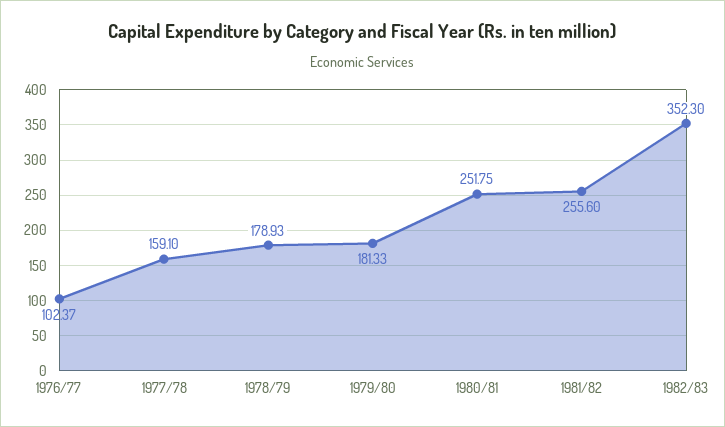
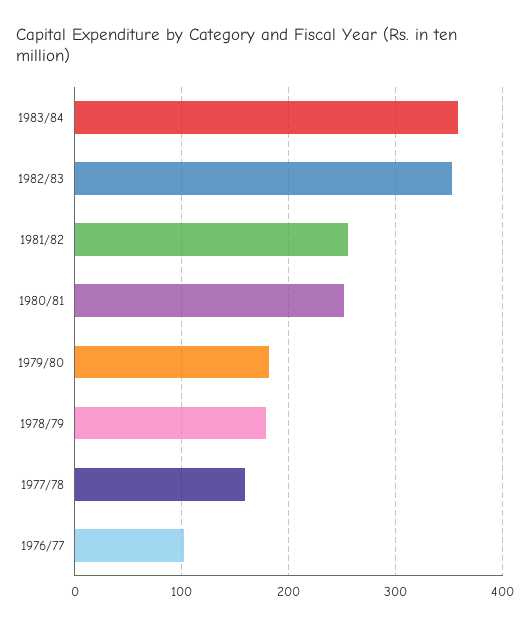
1983/84: none -> 360

